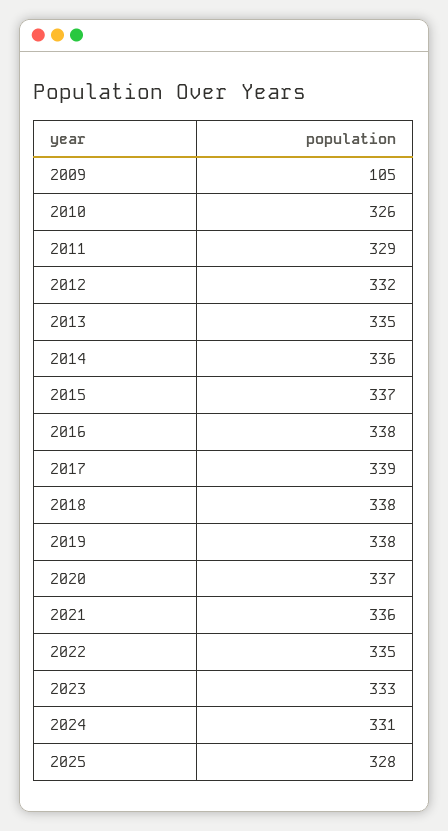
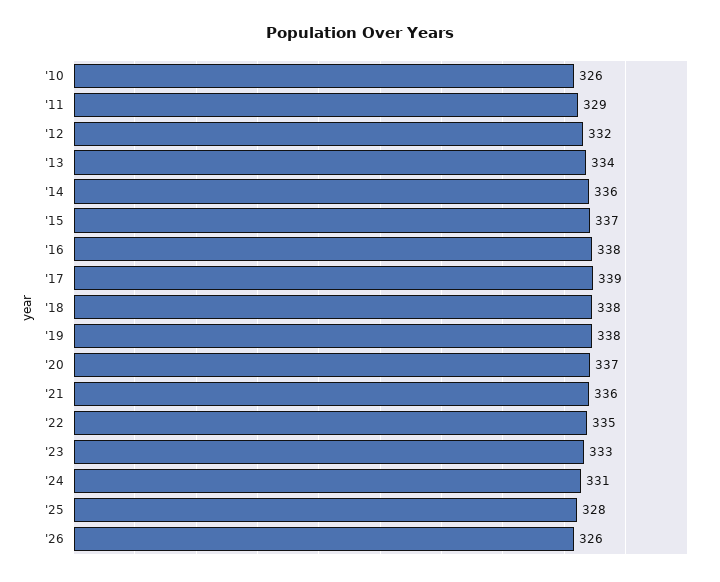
2009: 105 -> none
2013: 335 -> 334
'26: none -> 326

